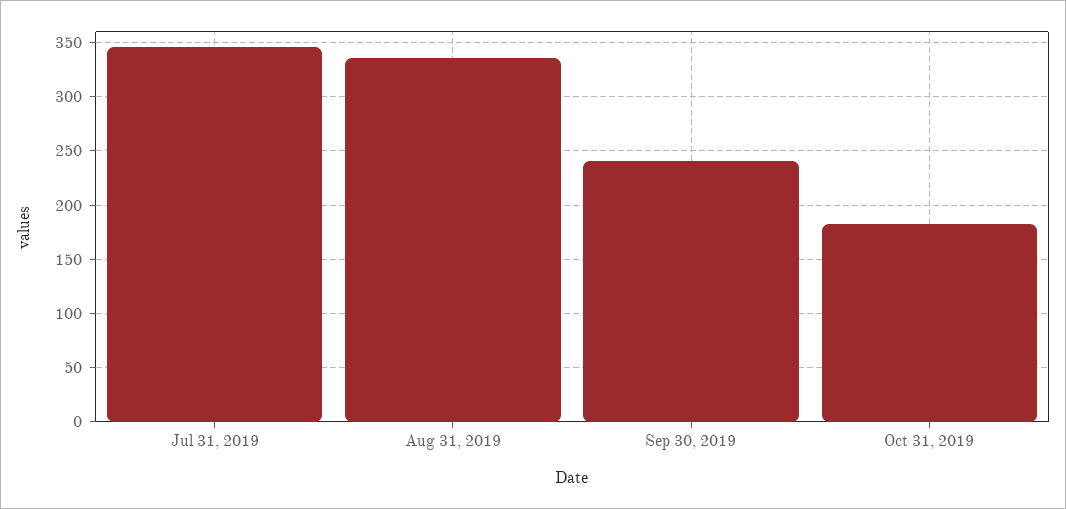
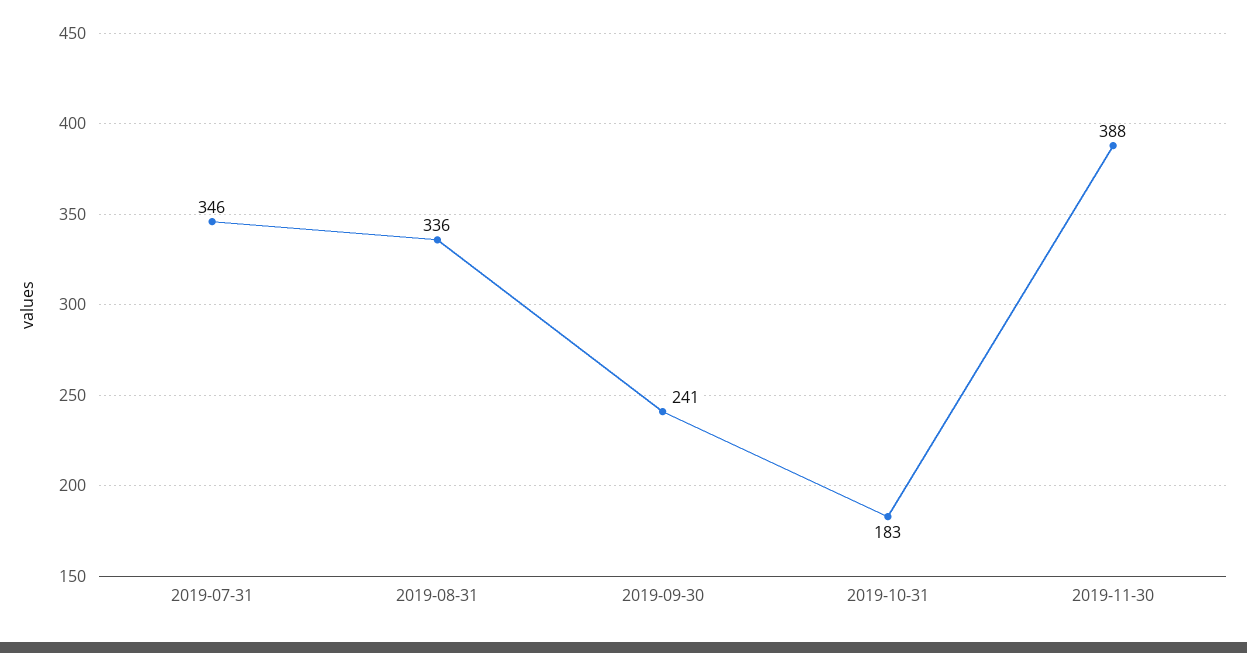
2019-11-30: none -> 388

